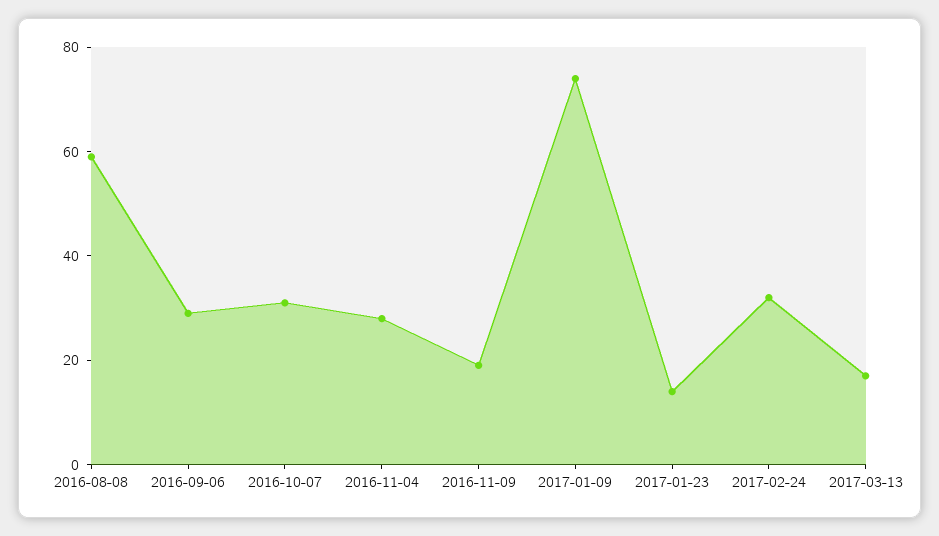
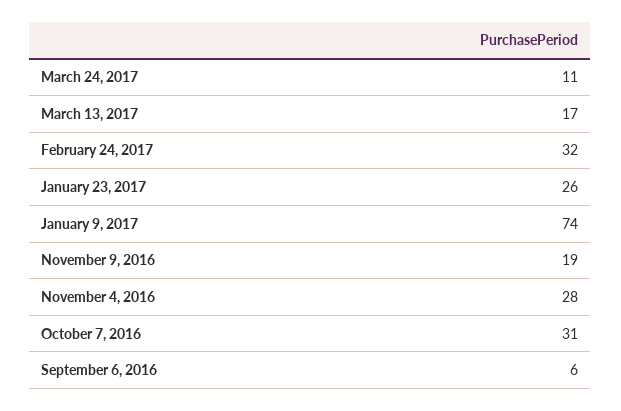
2016-08-08: 60 -> none
2016-09-06: 30 -> 6
2017-01-23: 15 -> 26
March 24, 2017: none -> 11

